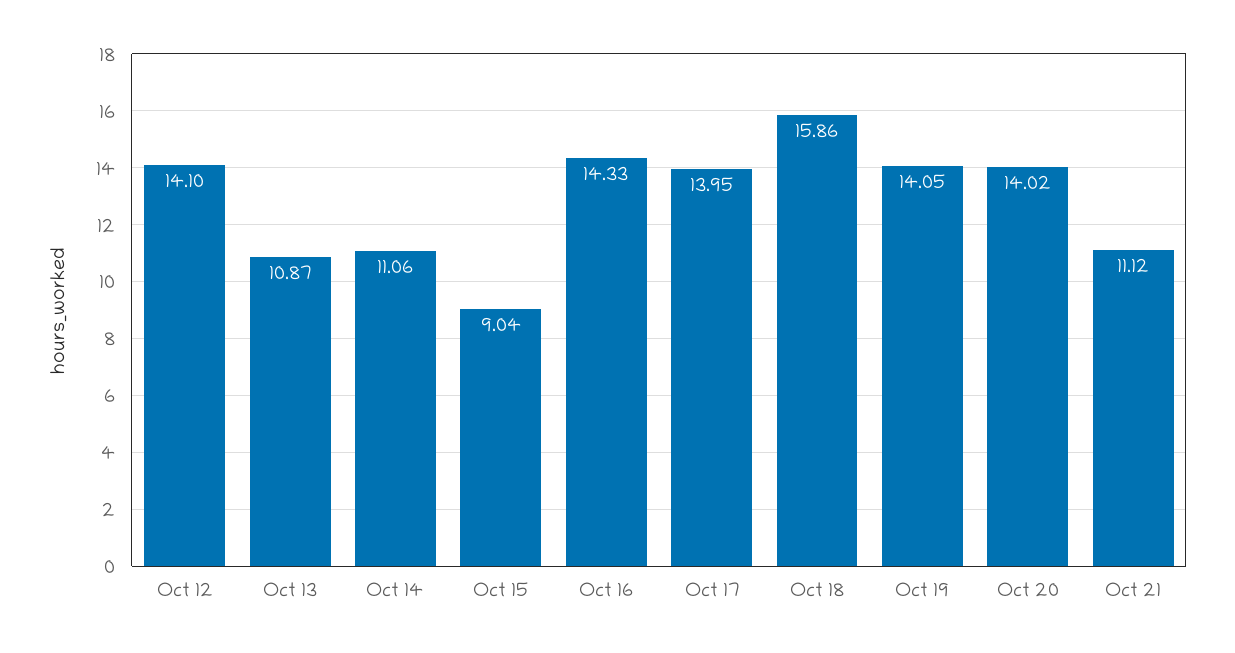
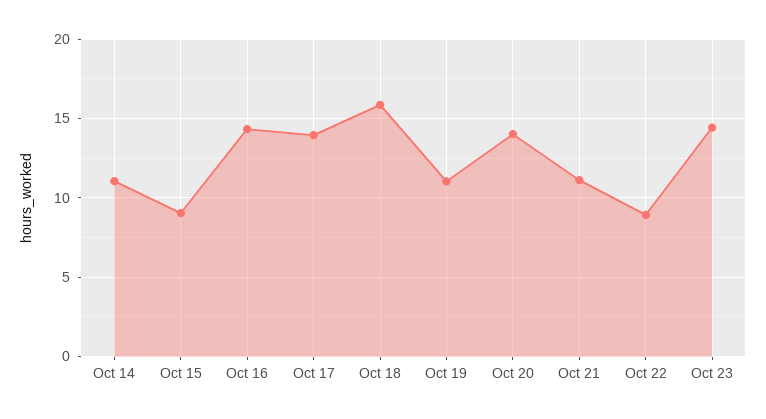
Oct 12: 14.1 -> none
Oct 13: 10.87 -> none
Oct 19: 14.05 -> 11
Oct 22: none -> 9
Oct 23: none -> 14.5

